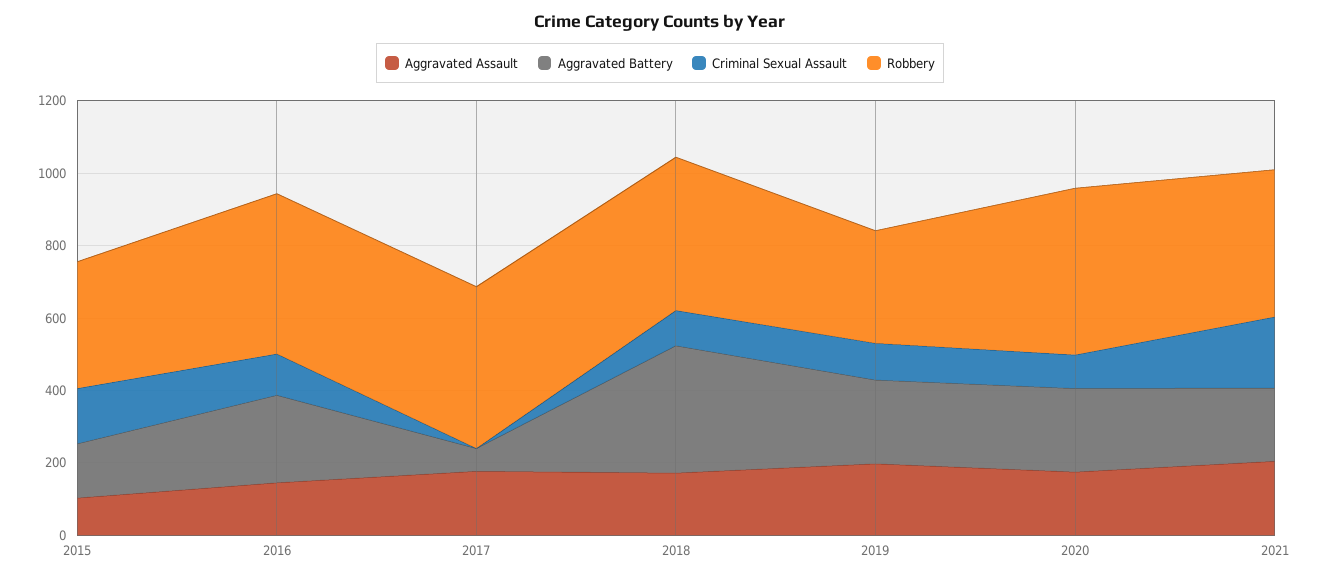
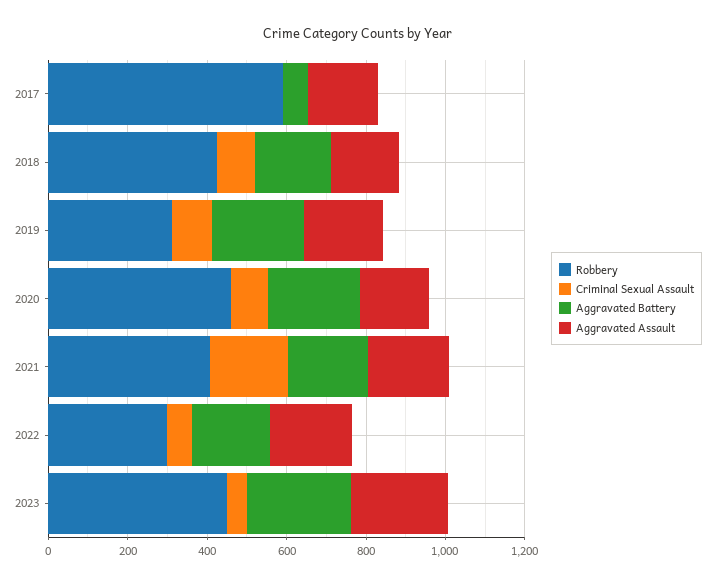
Aggravated Assault, 2015: 100 -> none
Aggravated Battery, 2015: 150 -> none
Criminal Sexual Assault, 2015: 150 -> none
Robbery, 2015: 350 -> none
Aggravated Assault, 2016: 150 -> none
Aggravated Battery, 2016: 250 -> none
Criminal Sexual Assault, 2016: 100 -> none
Robbery, 2016: 450 -> none
Robbery, 2017: 450 -> 600
Aggravated Battery, 2018: 350 -> 200
Robbery, 2022: none -> 300
Criminal Sexual Assault, 2022: none -> 50
Aggravated Battery, 2022: none -> 200
Aggravated Assault, 2022: none -> 200
Robbery, 2023: none -> 450
Criminal Sexual Assault, 2023: none -> 50
Aggravated Battery, 2023: none -> 250
Aggravated Assault, 2023: none -> 250

